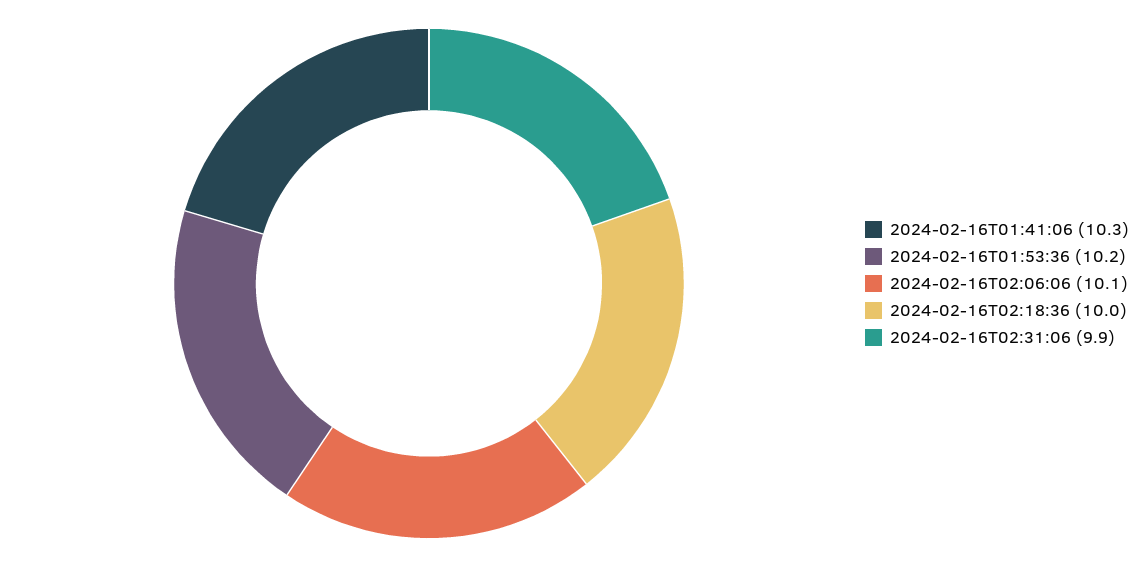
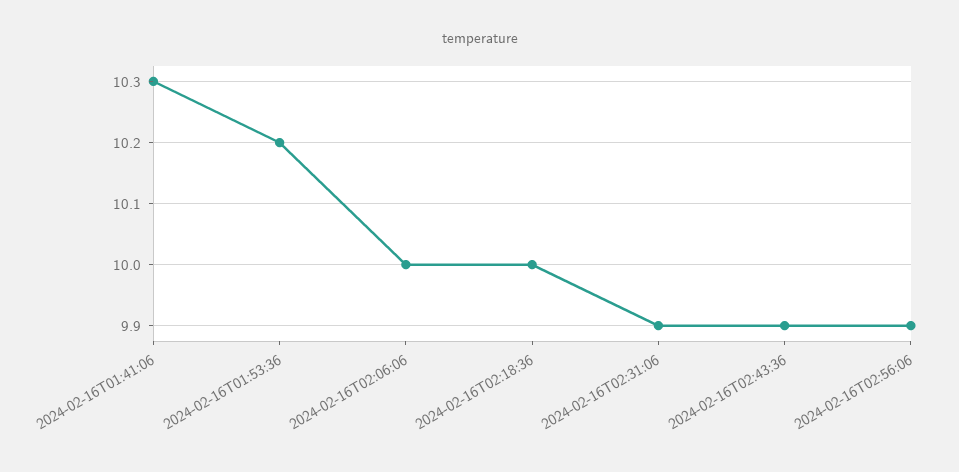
2024-02-16T02:06:06: 10.1 -> 10
2024-02-16T02:43:36: none -> 9.9
2024-02-16T02:56:06: none -> 9.9

